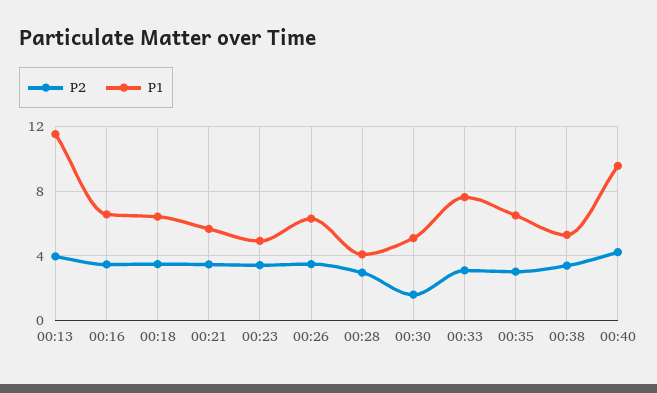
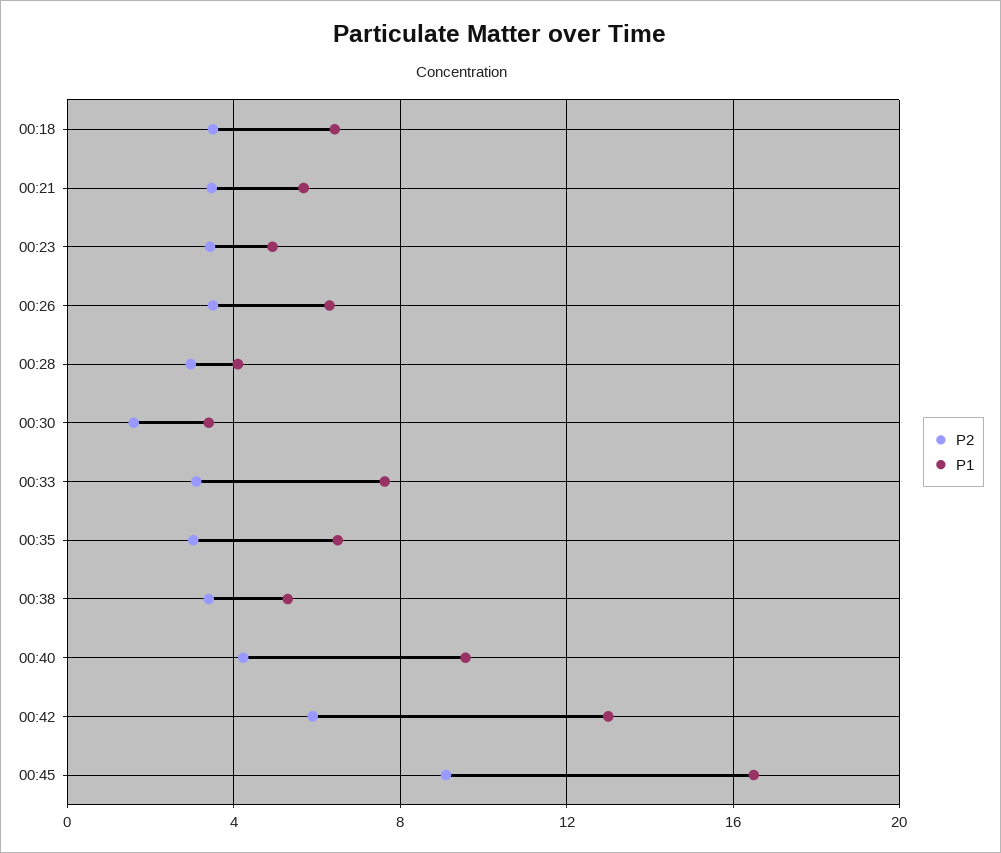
P2, 00:13: 4 -> none
P1, 00:13: 11.5 -> none
P2, 00:16: 3.5 -> none
P1, 00:16: 6.5 -> none
P1, 00:30: 5 -> 3.5
P2, 00:42: none -> 6
P1, 00:42: none -> 13
P2, 00:45: none -> 9
P1, 00:45: none -> 16.5

